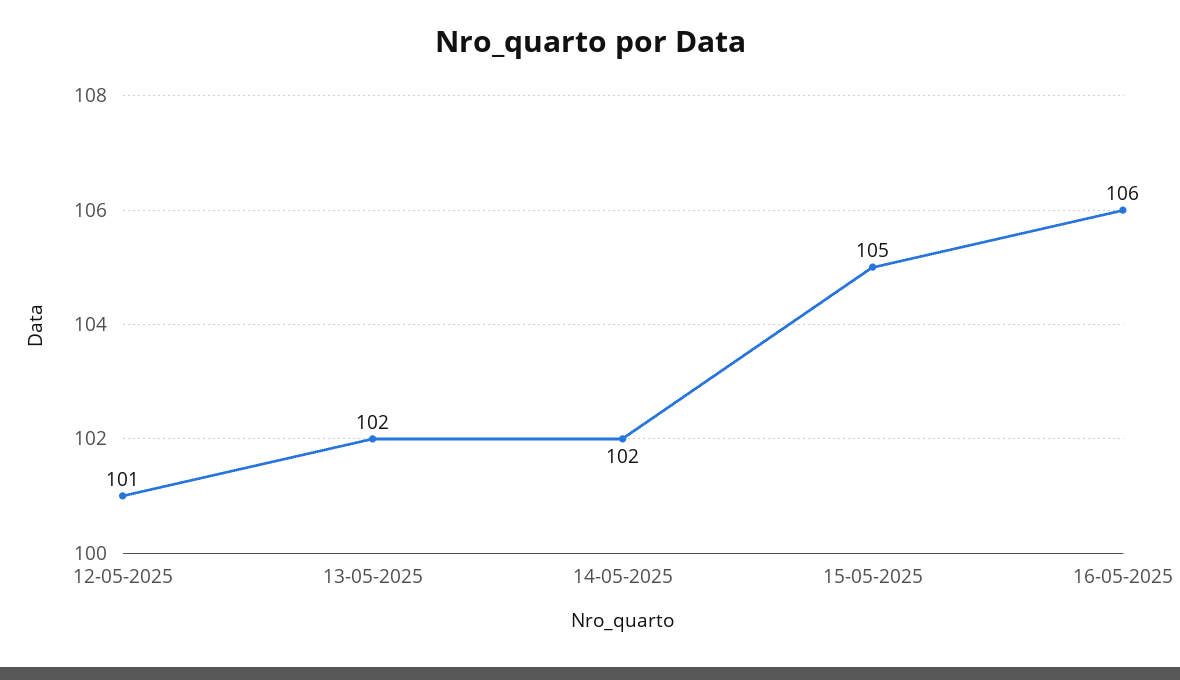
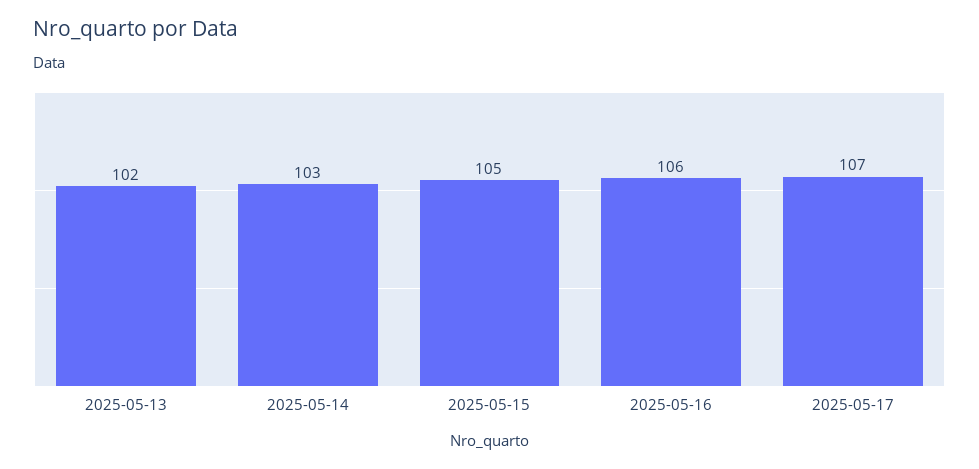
12-05-2025: 101 -> none
14-05-2025: 102 -> 103
2025-05-17: none -> 107

